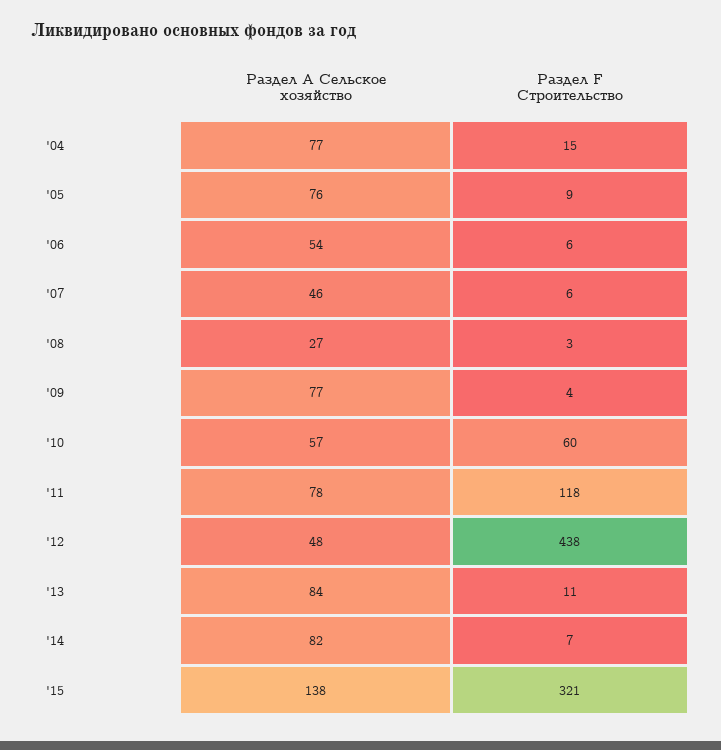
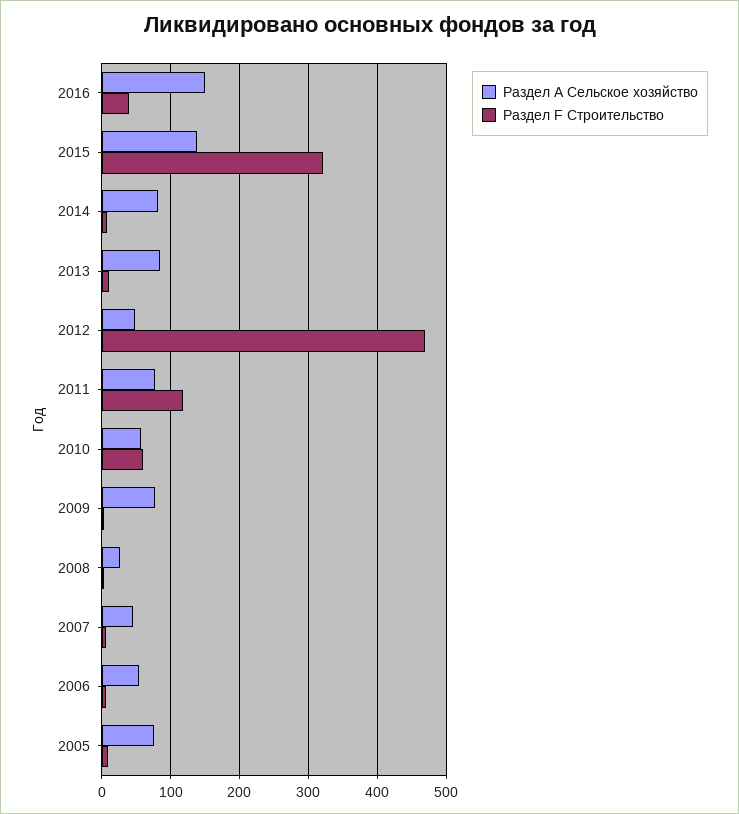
Раздел А Сельское хозяйство, '04: 77 -> none
Раздел F Строительство, '04: 15 -> none
Раздел F Строительство, '12: 438 -> 470
Раздел А Сельское хозяйство, 2016: none -> 150
Раздел F Строительство, 2016: none -> 40

